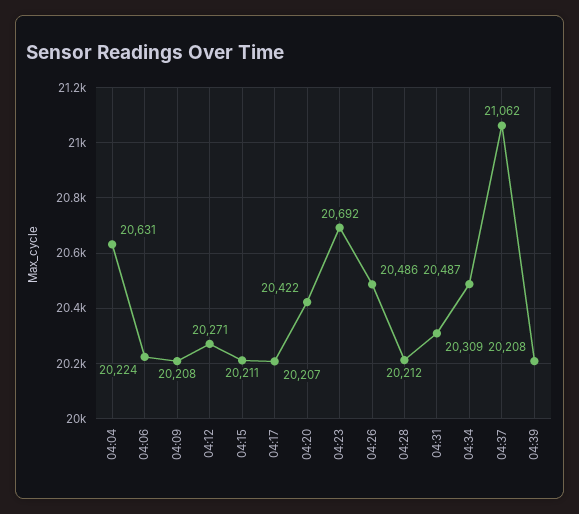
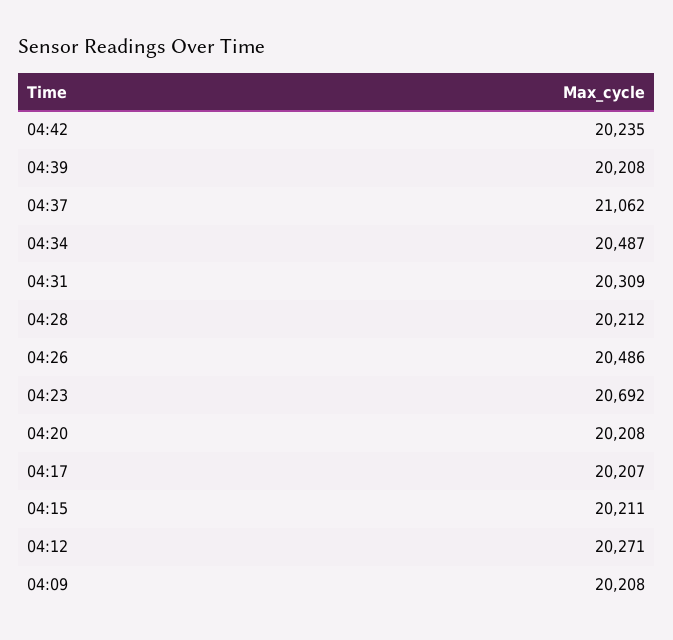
04:04: 20631 -> none
04:06: 20224 -> none
04:20: 20422 -> 20208
04:42: none -> 20235

